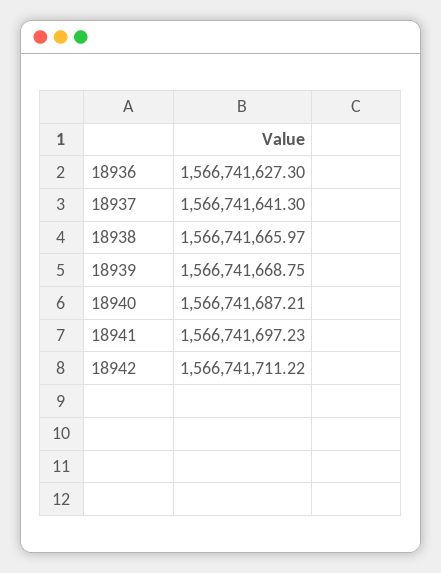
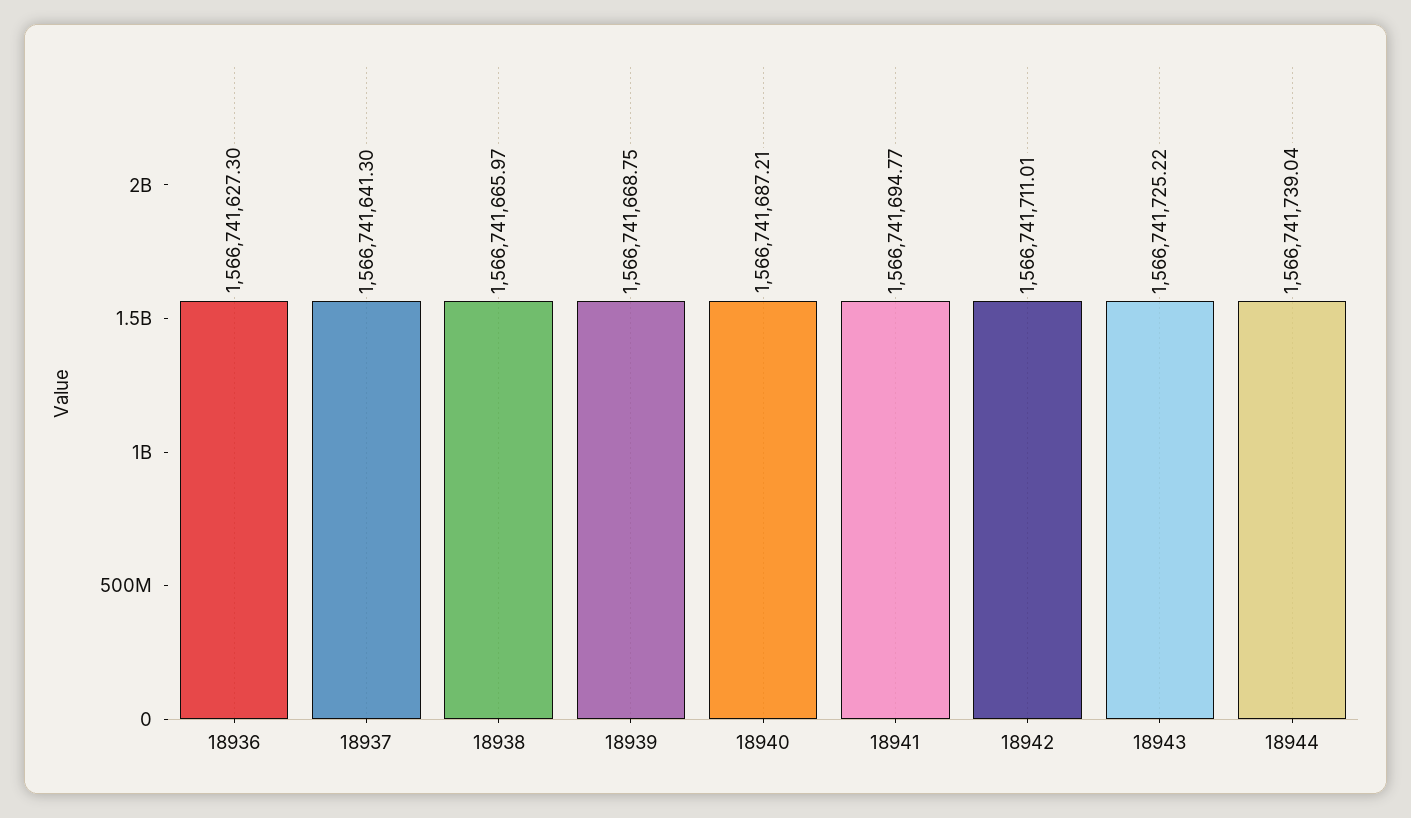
18941: 1566741697.23 -> 1566741694.77
18942: 1566741711.22 -> 1566741711.01
18943: none -> 1566741725.22
18944: none -> 1566741739.04

